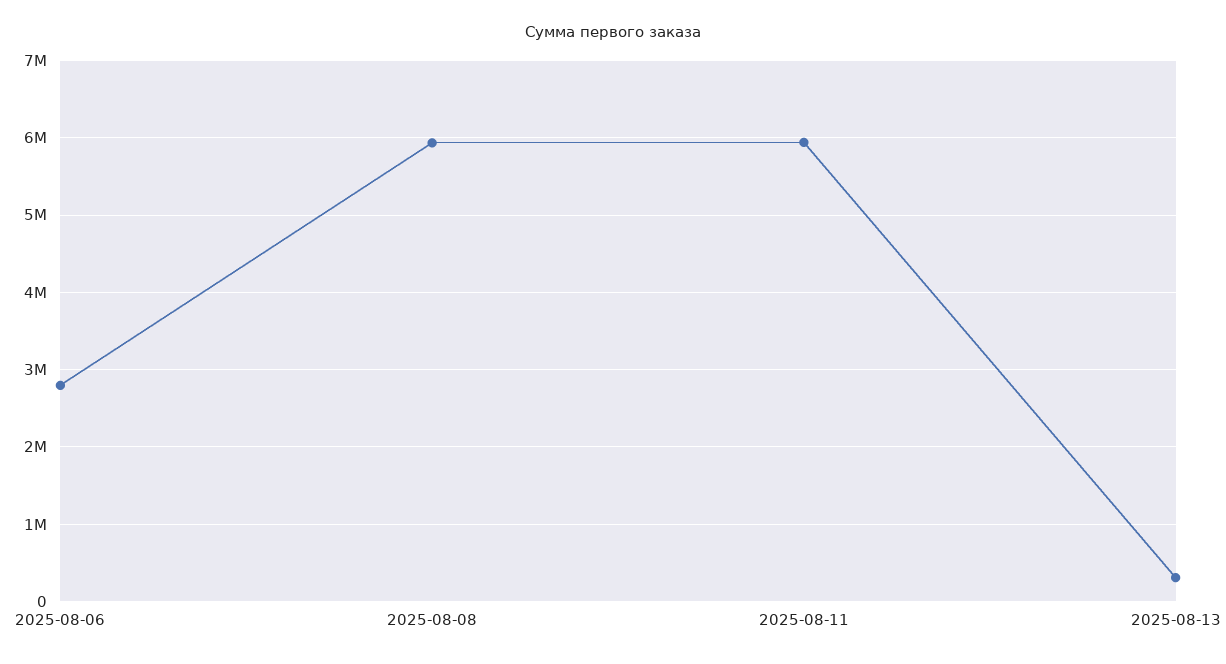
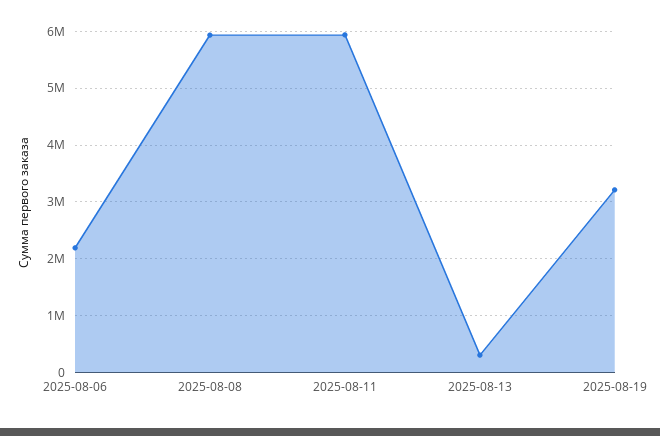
2025-08-06: 2800000 -> 2200000
2025-08-19: none -> 3200000

